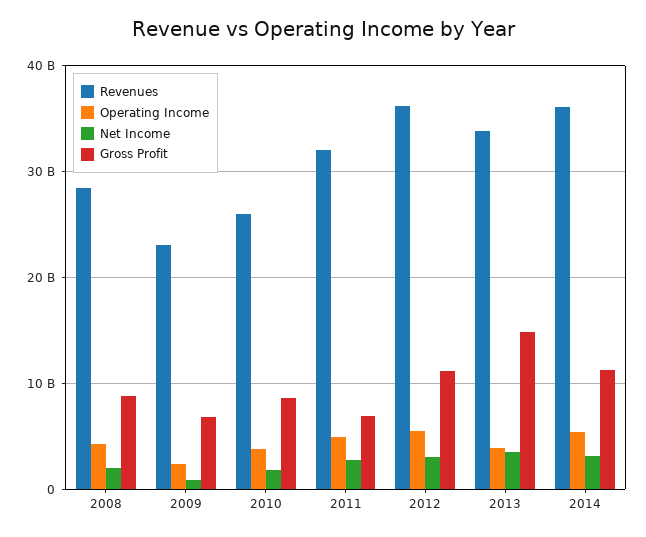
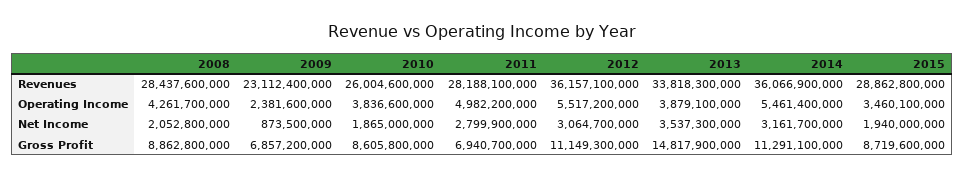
Revenues, 2011: 32000000000 -> 28188100000
Revenues, 2015: none -> 28862800000
Operating Income, 2015: none -> 3460100000
Net Income, 2015: none -> 1940000000
Gross Profit, 2015: none -> 8719600000

